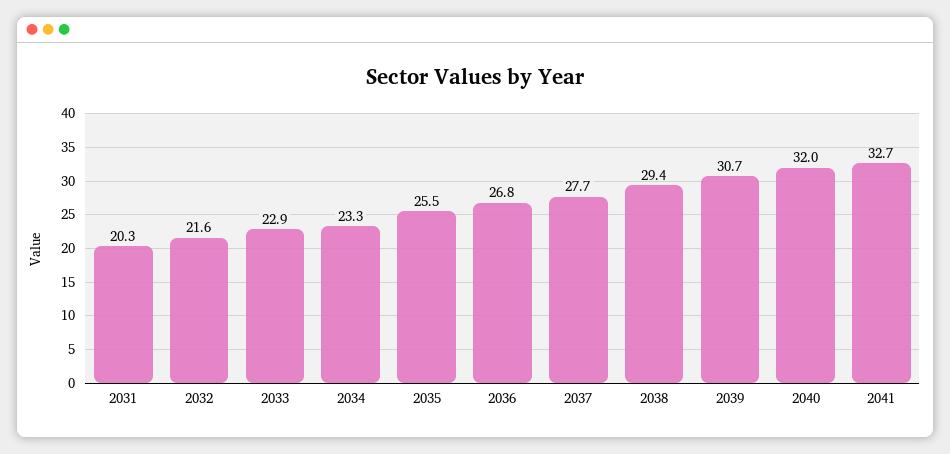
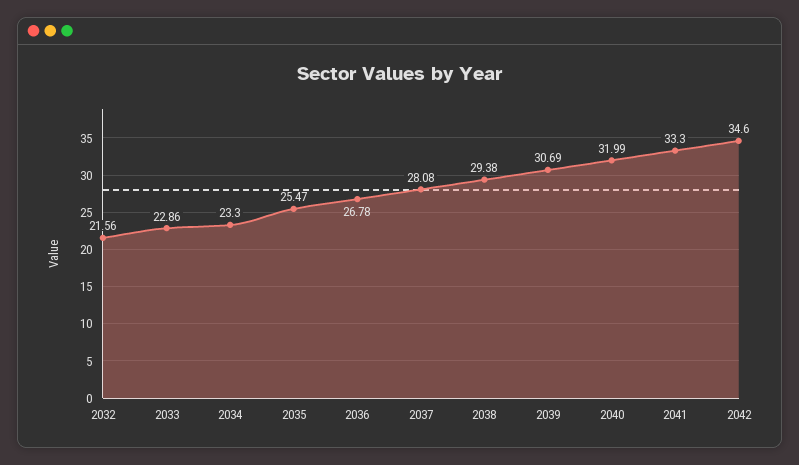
2031: 20.3 -> none
2037: 27.7 -> 28.08
2041: 32.7 -> 33.3
2042: none -> 34.6

